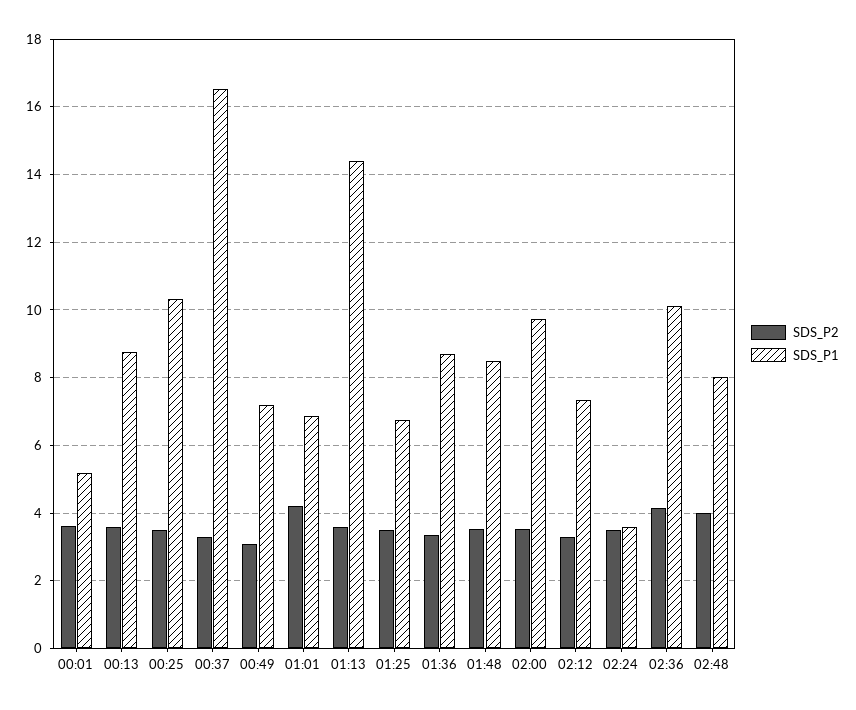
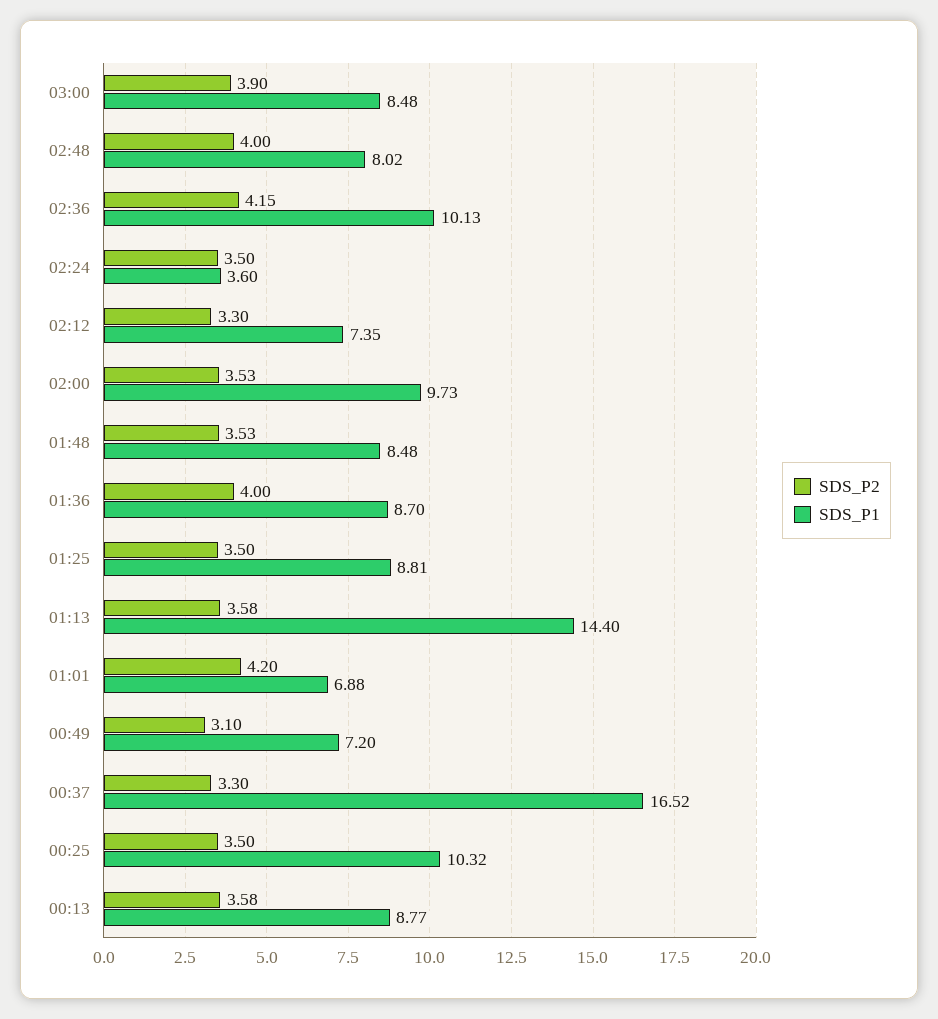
SDS_P2, 00:01: 3.6 -> none
SDS_P1, 00:01: 5.2 -> none
SDS_P1, 01:25: 6.8 -> 8.81
SDS_P2, 01:36: 3.4 -> 4
SDS_P2, 03:00: none -> 3.9
SDS_P1, 03:00: none -> 8.48

